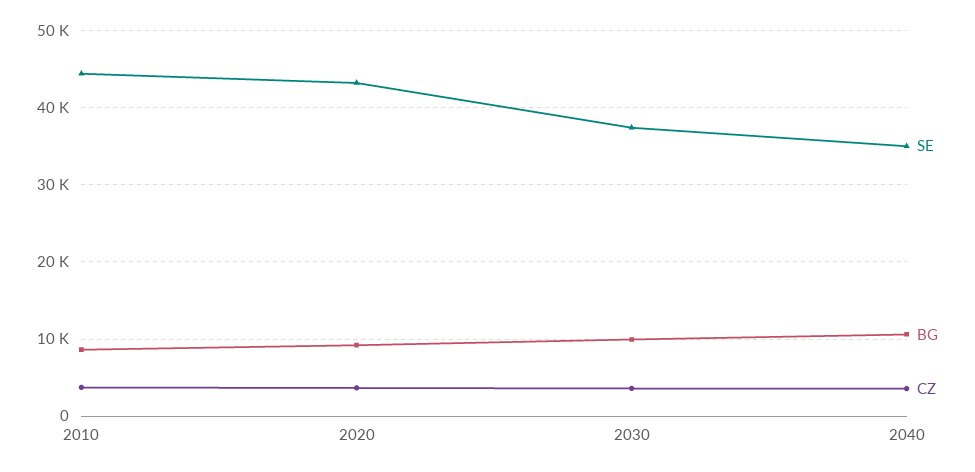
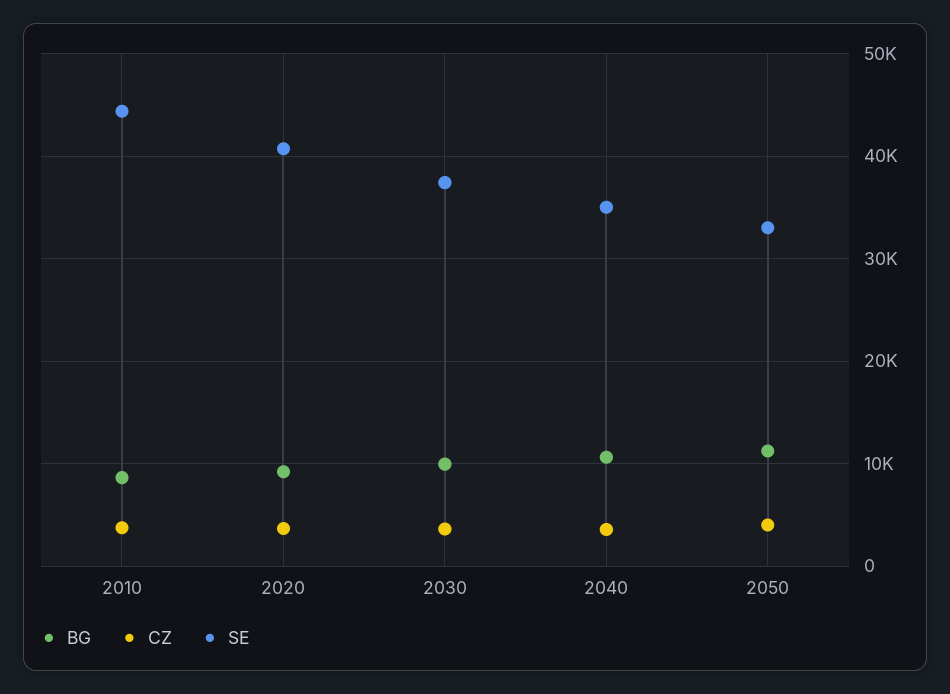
SE, 2020: 43000 -> 41000
BG, 2050: none -> 11000
CZ, 2050: none -> 4000
SE, 2050: none -> 33000

